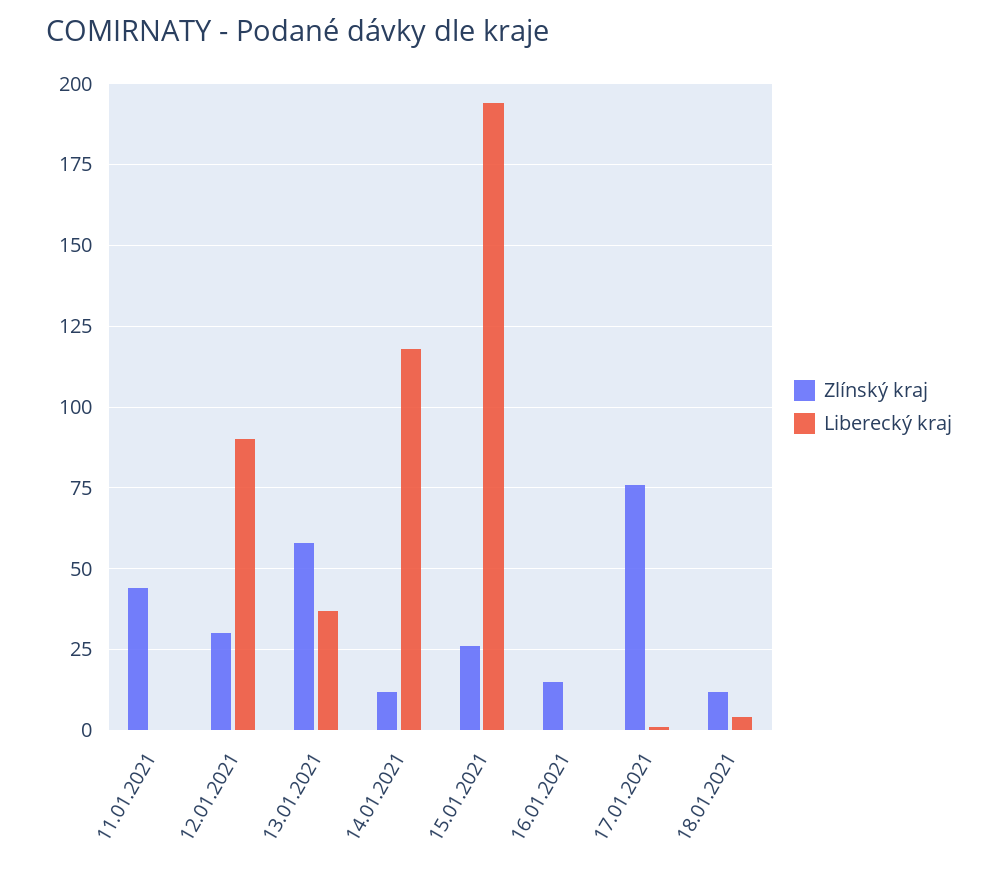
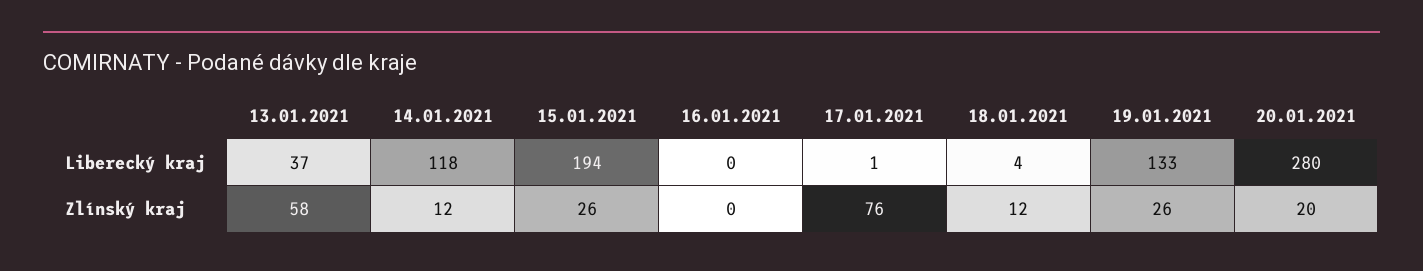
Zlínský kraj, 11.01.2021: 45 -> none
Liberecký kraj, 11.01.2021: 0 -> none
Zlínský kraj, 12.01.2021: 30 -> none
Liberecký kraj, 12.01.2021: 90 -> none
Zlínský kraj, 16.01.2021: 15 -> 0
Liberecký kraj, 19.01.2021: none -> 133
Liberecký kraj, 20.01.2021: none -> 280
Zlínský kraj, 19.01.2021: none -> 26
Zlínský kraj, 20.01.2021: none -> 20

